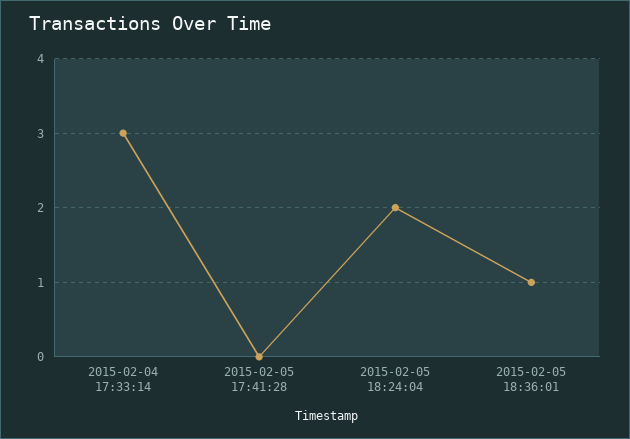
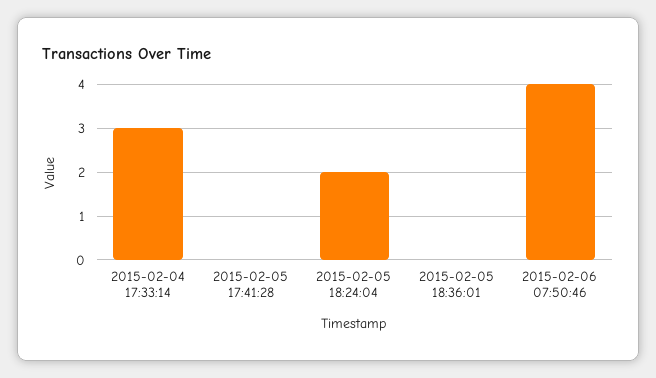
2015-02-05 18:36:01: 1 -> 0
2015-02-06 07:50:46: none -> 4

